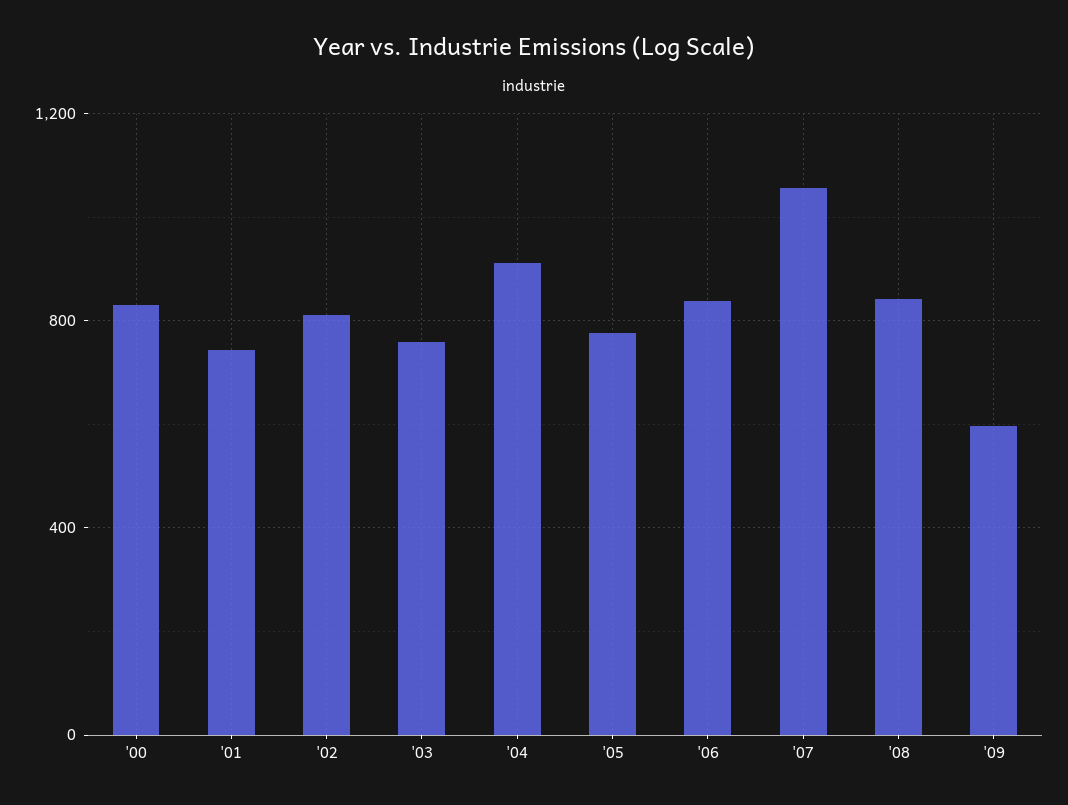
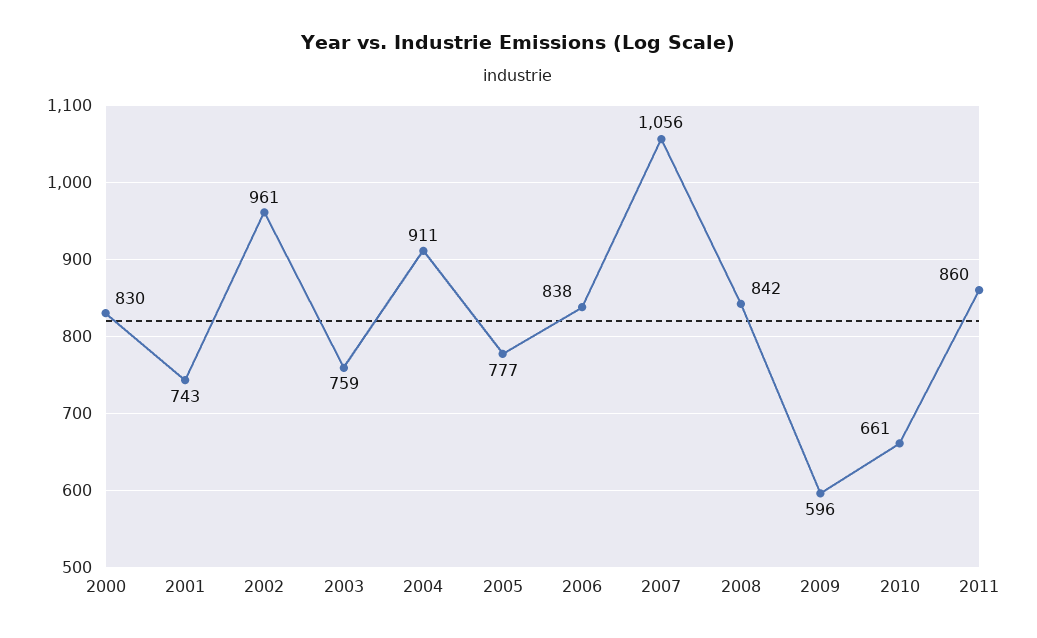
'02: 800 -> 961
2010: none -> 661
2011: none -> 860

